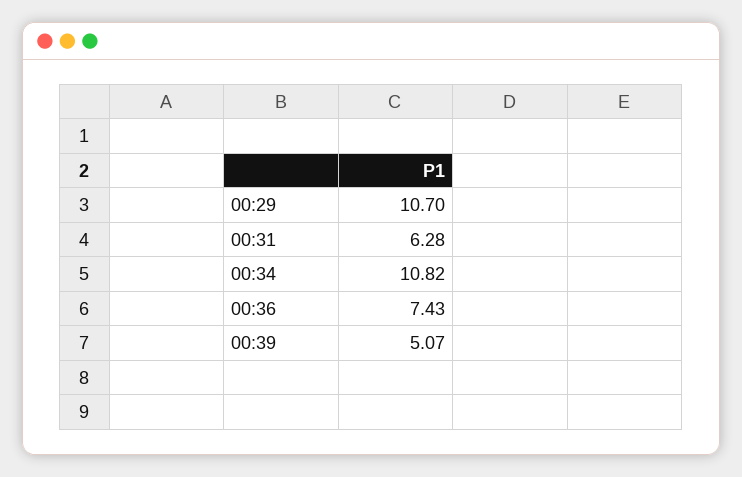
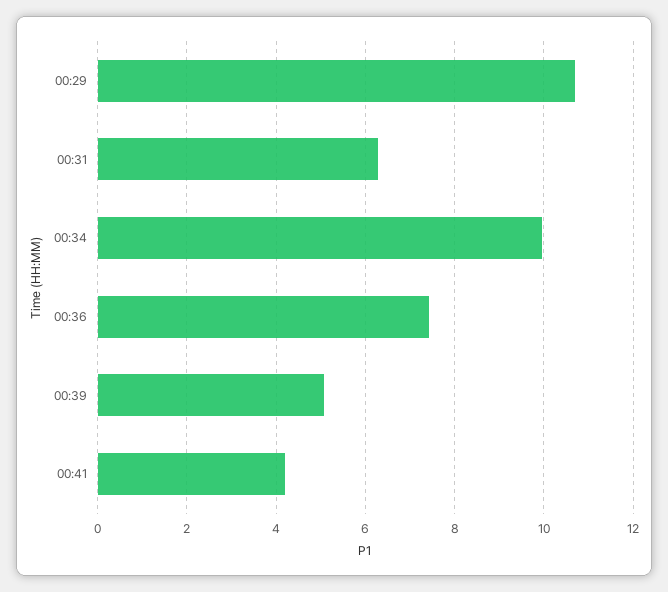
00:34: 10.82 -> 10
00:41: none -> 4.2

